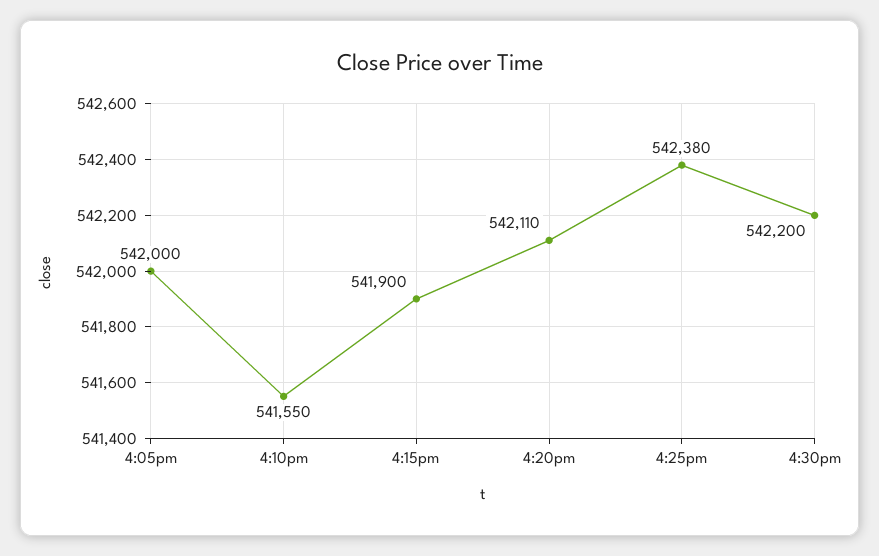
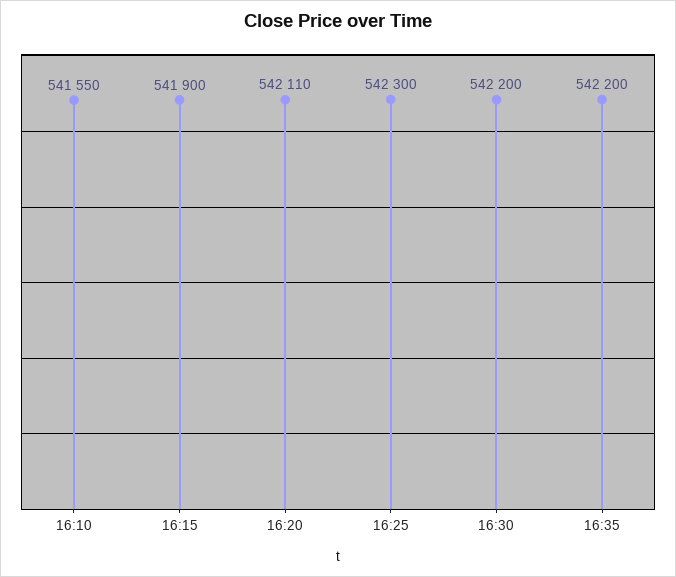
4:05pm: 542000 -> none
4:25pm: 542380 -> 542300
16:35: none -> 542200

